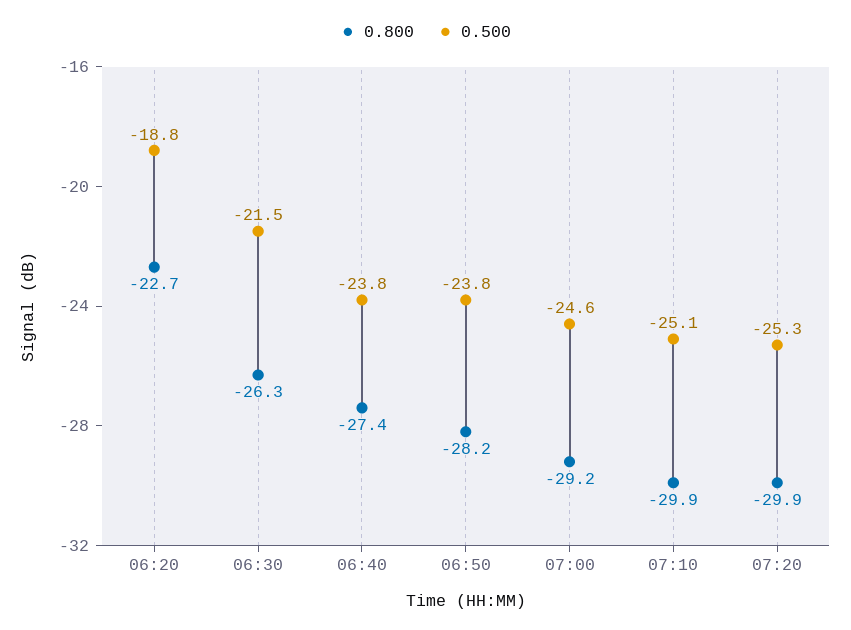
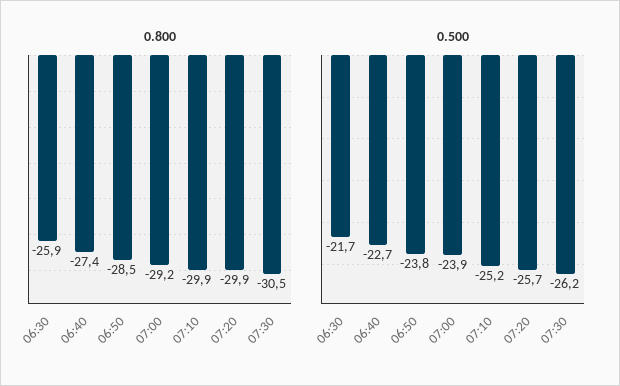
0.800, 06:20: -22.7 -> none
0.500, 06:20: -18.8 -> none
0.800, 06:30: -26.3 -> -25.9
0.500, 06:30: -21.5 -> -21.7
0.500, 06:40: -23.8 -> -22.7
0.800, 06:50: -28.2 -> -28.5
0.500, 07:00: -24.6 -> -23.9
0.500, 07:10: -25.1 -> -25.2
0.500, 07:20: -25.3 -> -25.7
0.800, 07:30: none -> -30.5
0.500, 07:30: none -> -26.2

